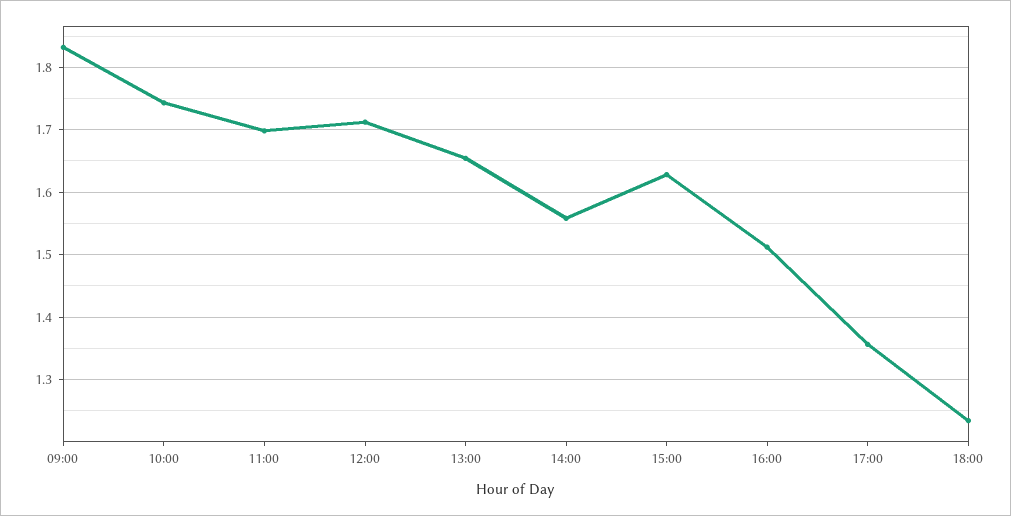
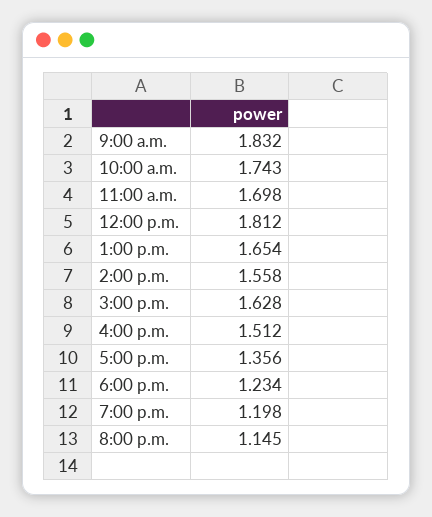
12:00: 1.71 -> 1.812
7:00 p.m.: none -> 1.198
8:00 p.m.: none -> 1.145

